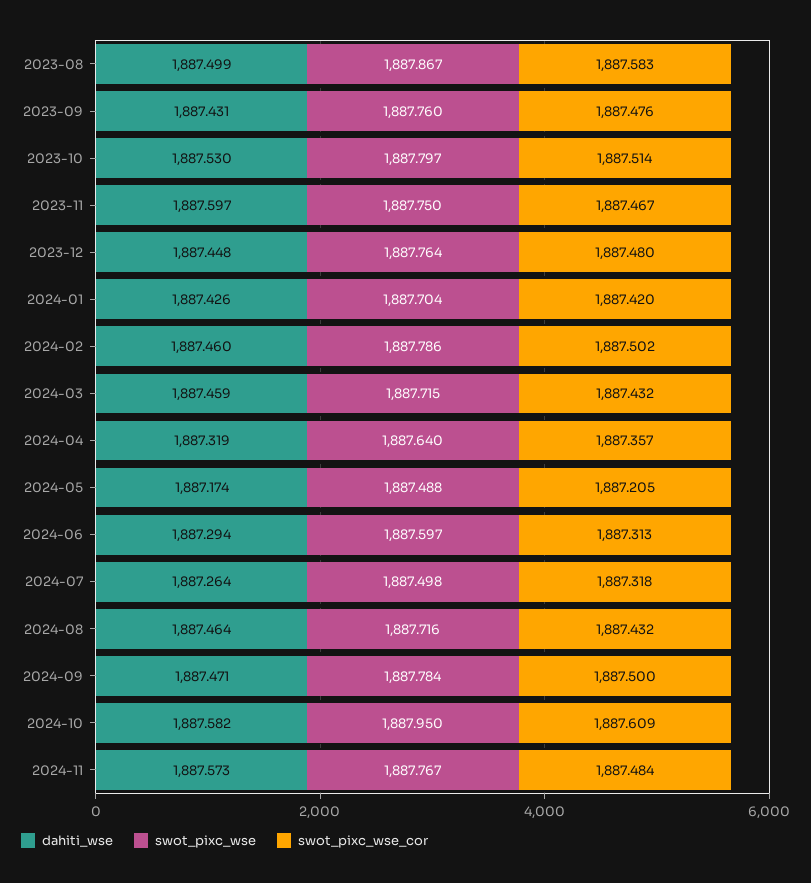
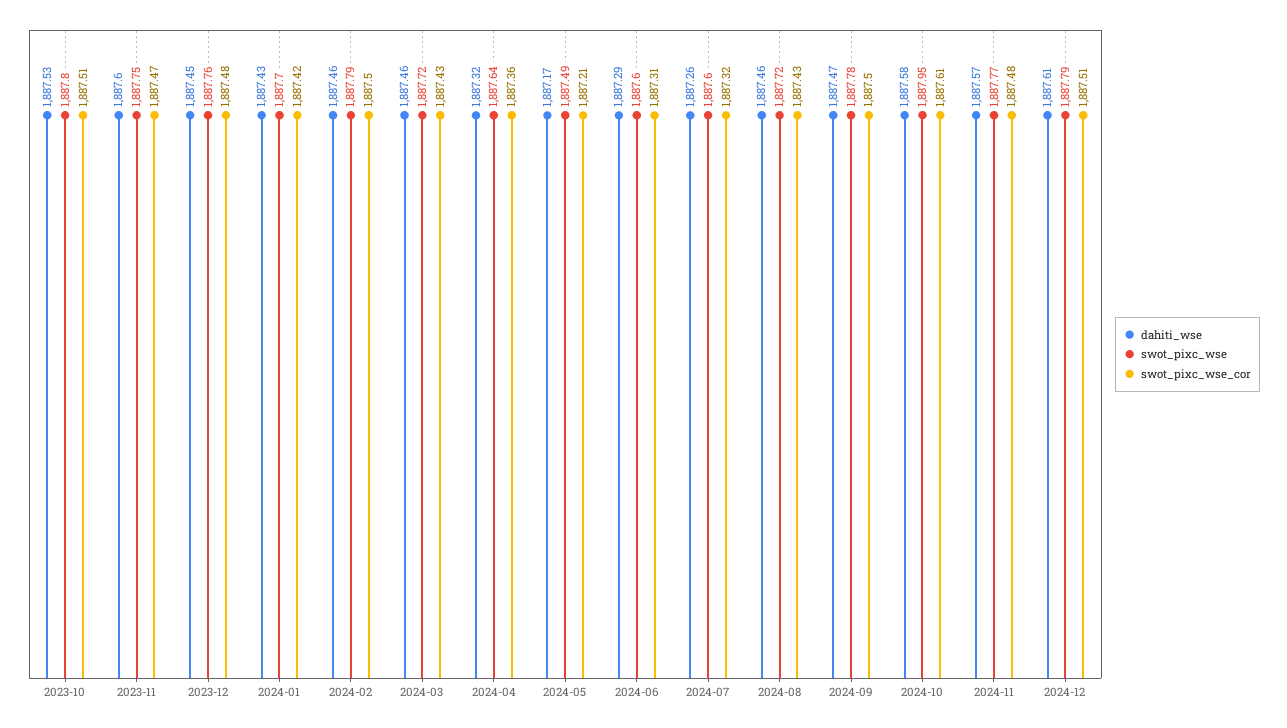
dahiti_wse, 2023-08: 1887.499 -> none
swot_pixc_wse, 2023-08: 1887.867 -> none
swot_pixc_wse_cor, 2023-08: 1887.583 -> none
dahiti_wse, 2023-09: 1887.431 -> none
swot_pixc_wse, 2023-09: 1887.76 -> none
swot_pixc_wse_cor, 2023-09: 1887.476 -> none
swot_pixc_wse, 2024-07: 1887.498 -> 1887.6
dahiti_wse, 2024-12: none -> 1887.61
swot_pixc_wse, 2024-12: none -> 1887.79
swot_pixc_wse_cor, 2024-12: none -> 1887.51

